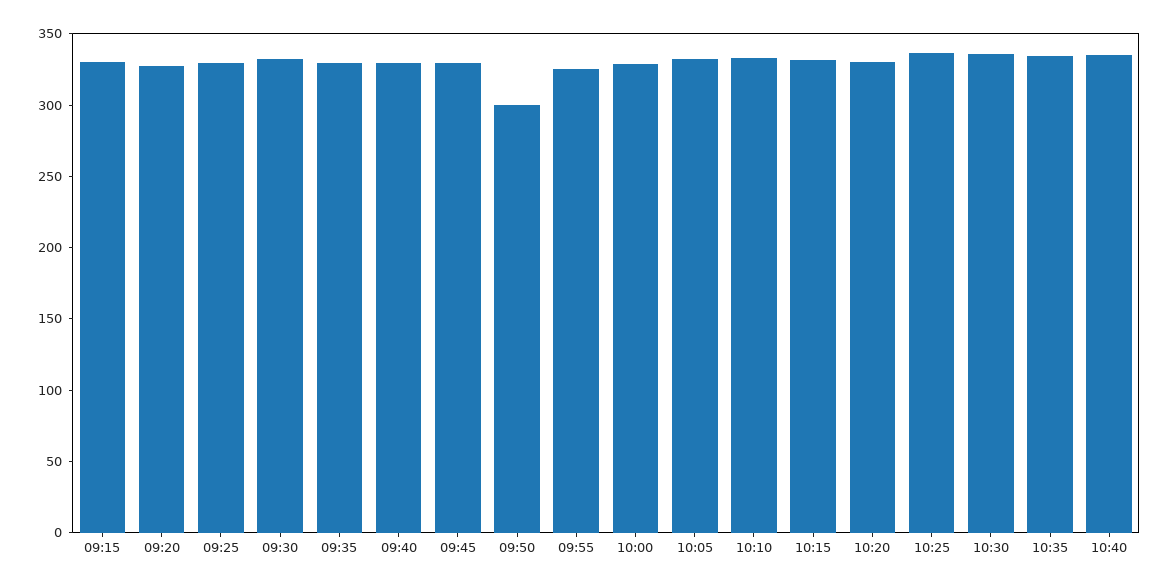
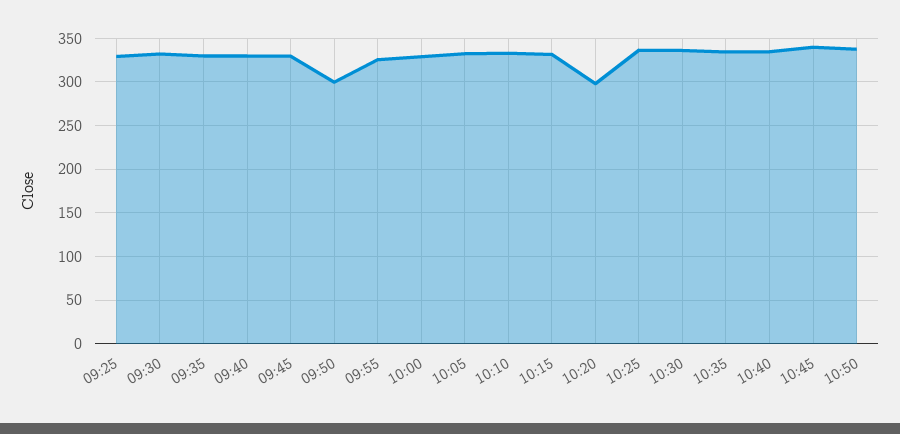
09:15: 330 -> none
09:20: 330 -> none
10:20: 330 -> 300
10:45: none -> 340
10:50: none -> 340

